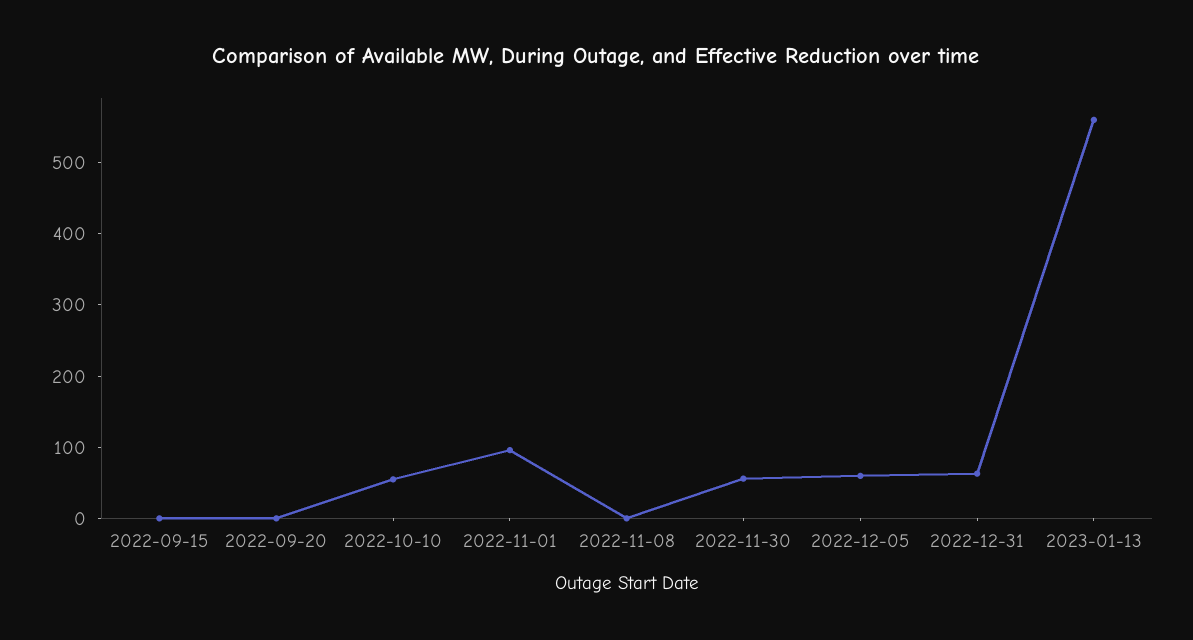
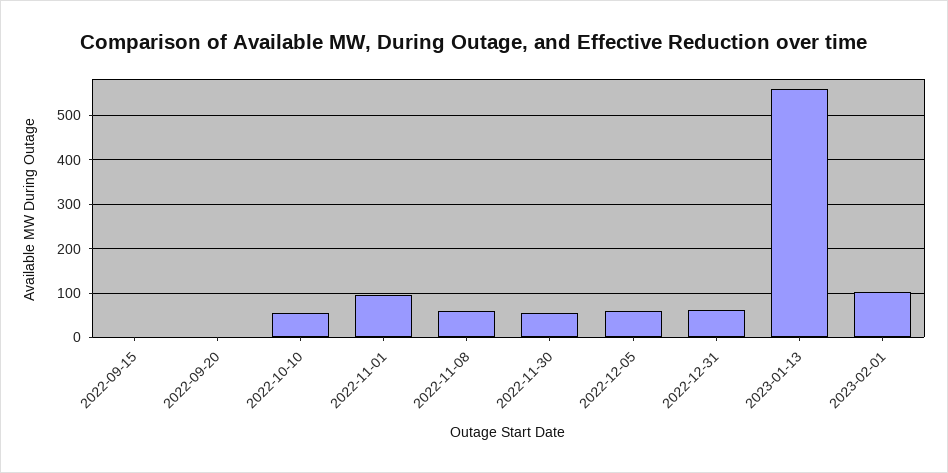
2022-11-08: 0 -> 60
2023-02-01: none -> 100

